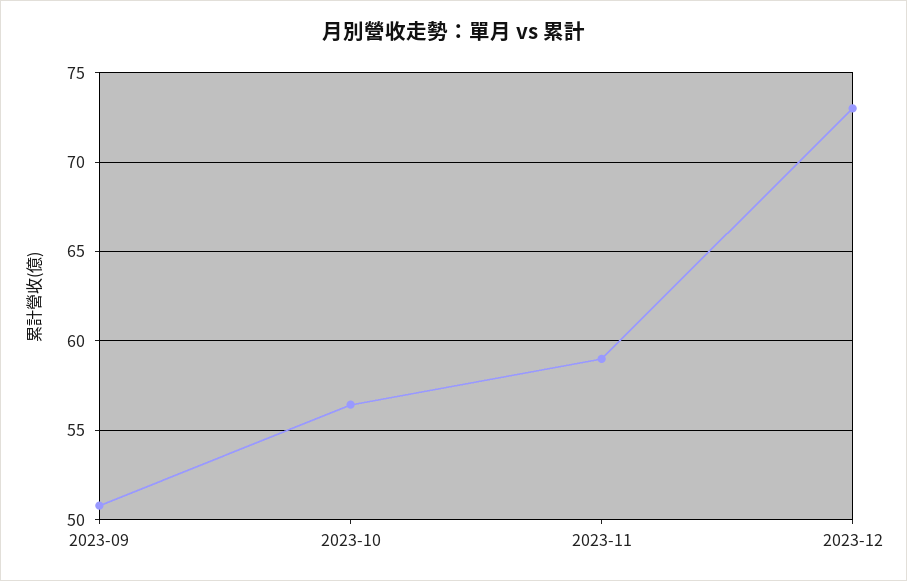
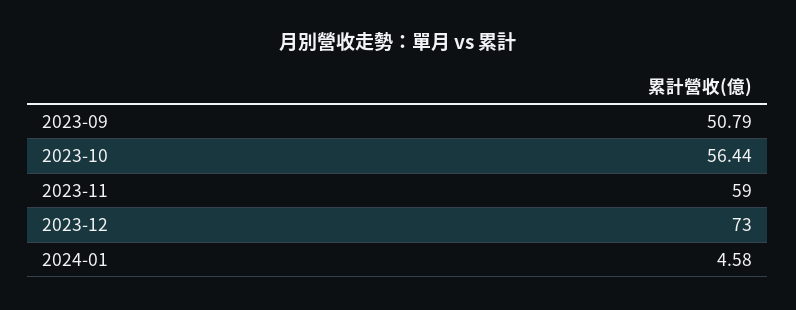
2024-01: none -> 4.58

